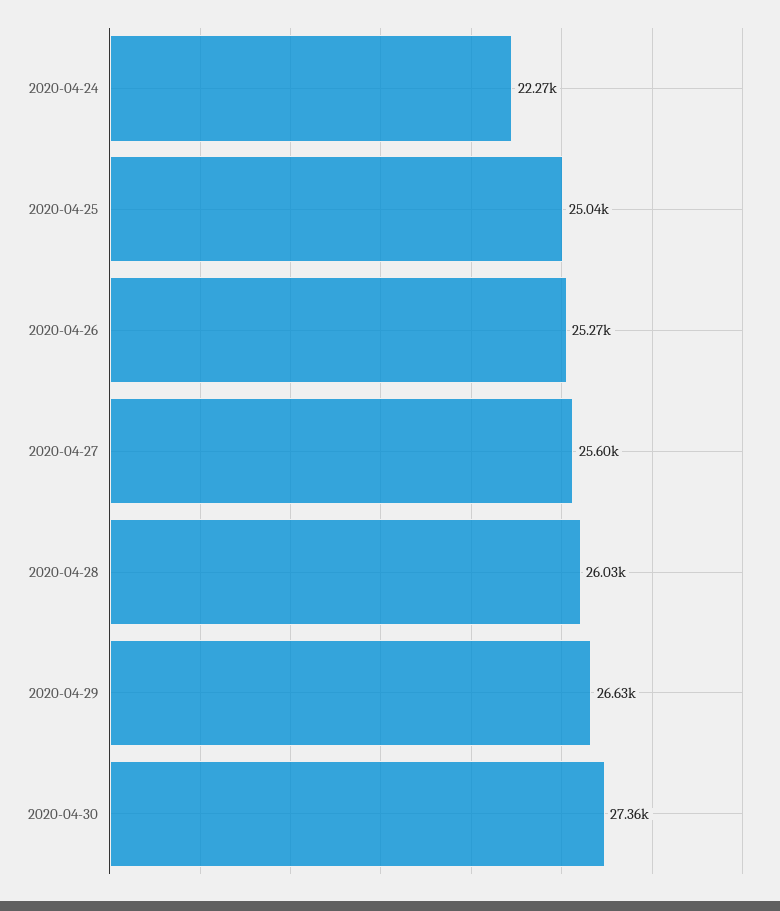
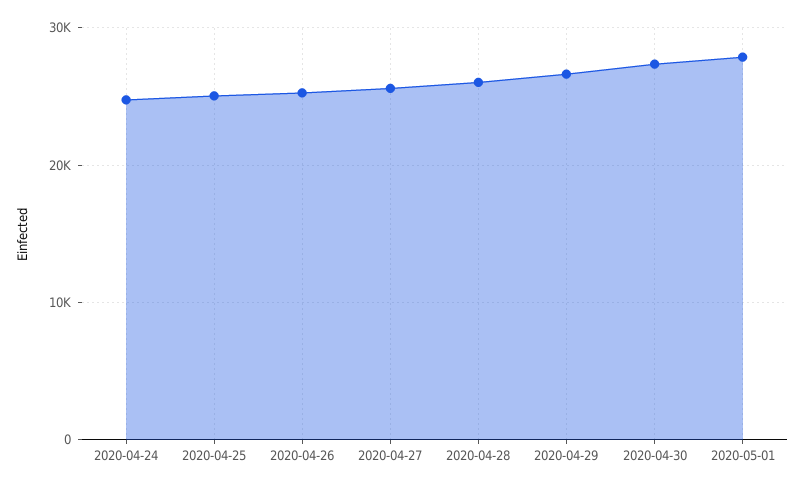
2020-04-24: 22270 -> 25000
2020-05-01: none -> 28000

